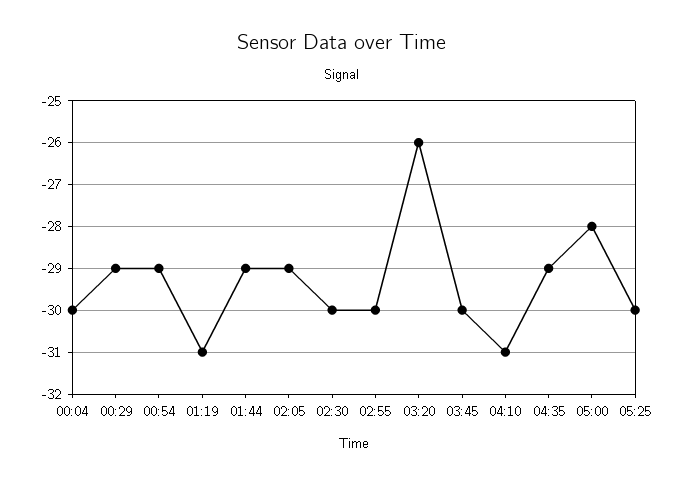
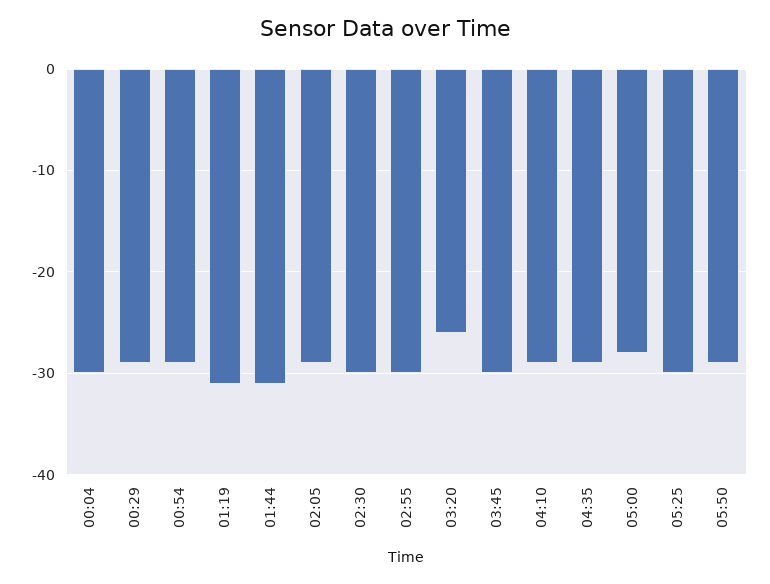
01:44: -29 -> -31
04:10: -31 -> -29
05:50: none -> -29

